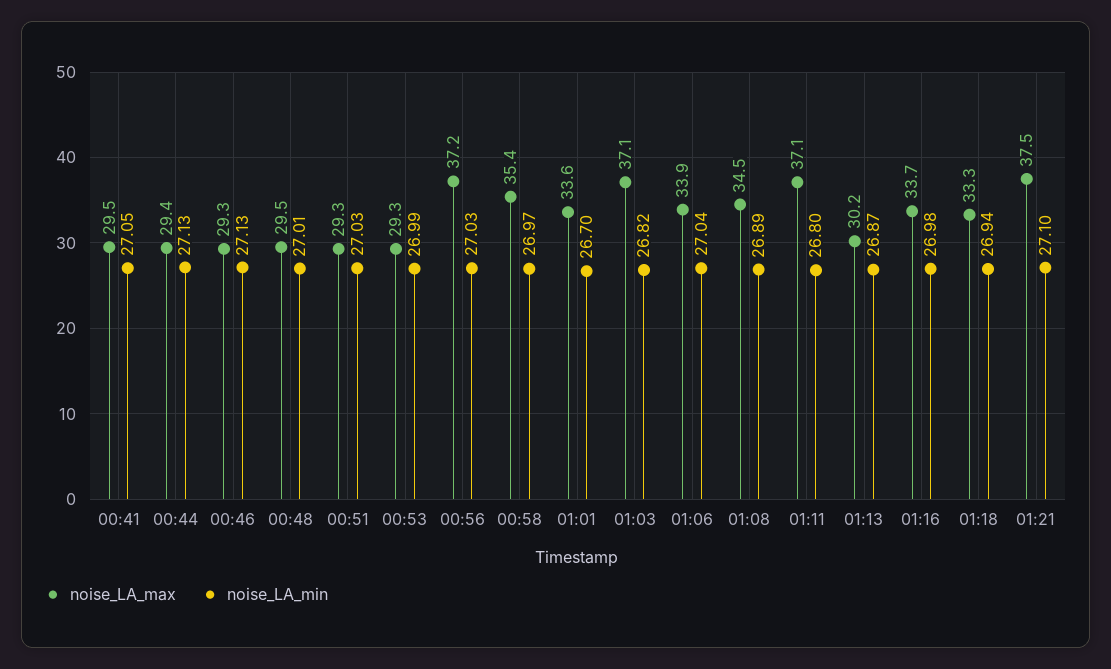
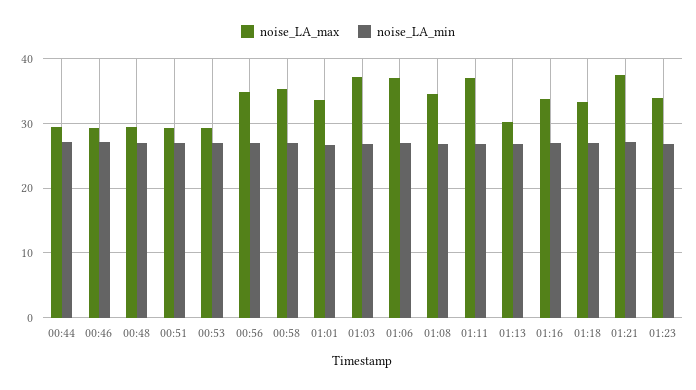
noise_LA_max, 00:41: 29.5 -> none
noise_LA_min, 00:41: 27.05 -> none
noise_LA_max, 00:56: 37.2 -> 35
noise_LA_max, 01:06: 33.9 -> 37
noise_LA_max, 01:23: none -> 34
noise_LA_min, 01:23: none -> 27

